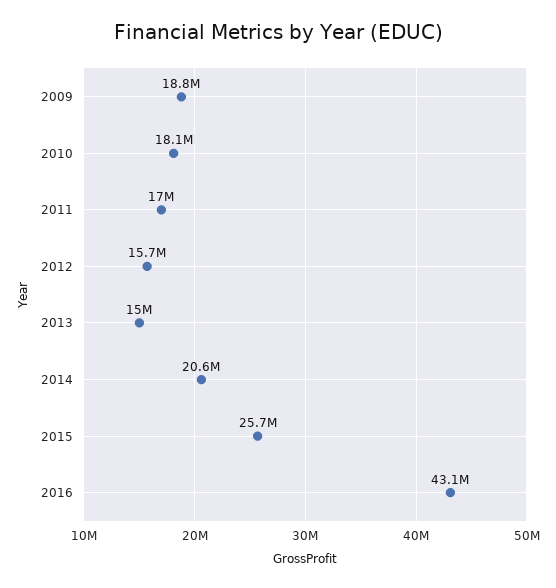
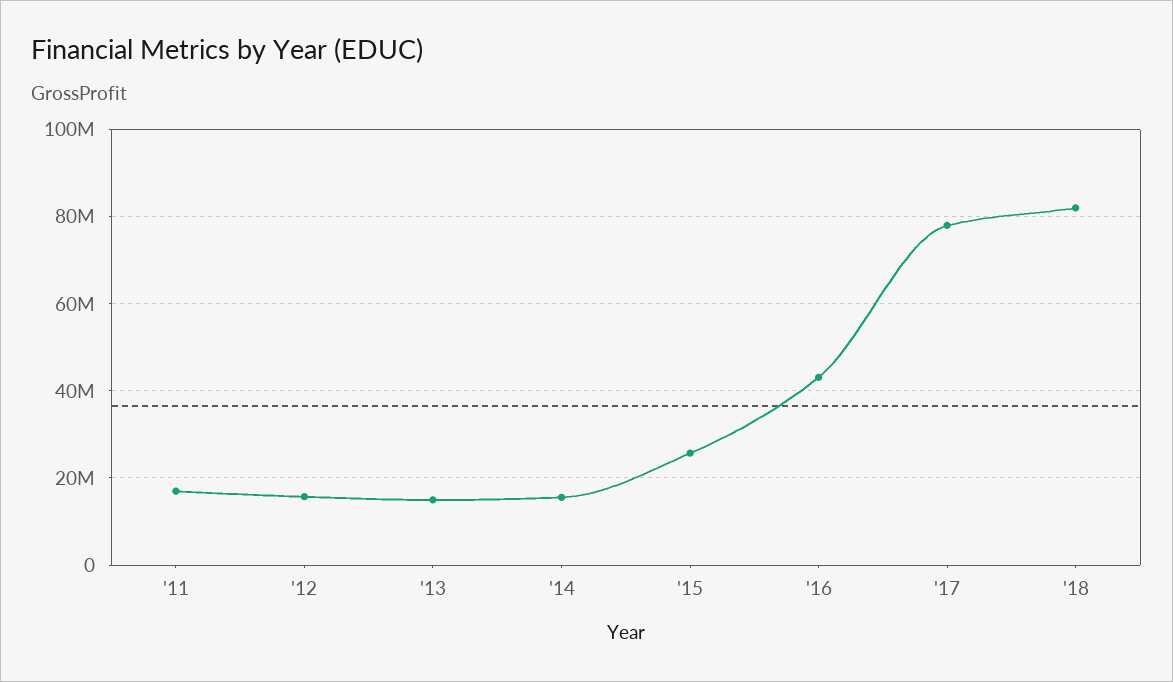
2009: 18800000 -> none
2010: 18100000 -> none
2014: 20600000 -> 16000000
'17: none -> 78000000
'18: none -> 82000000

